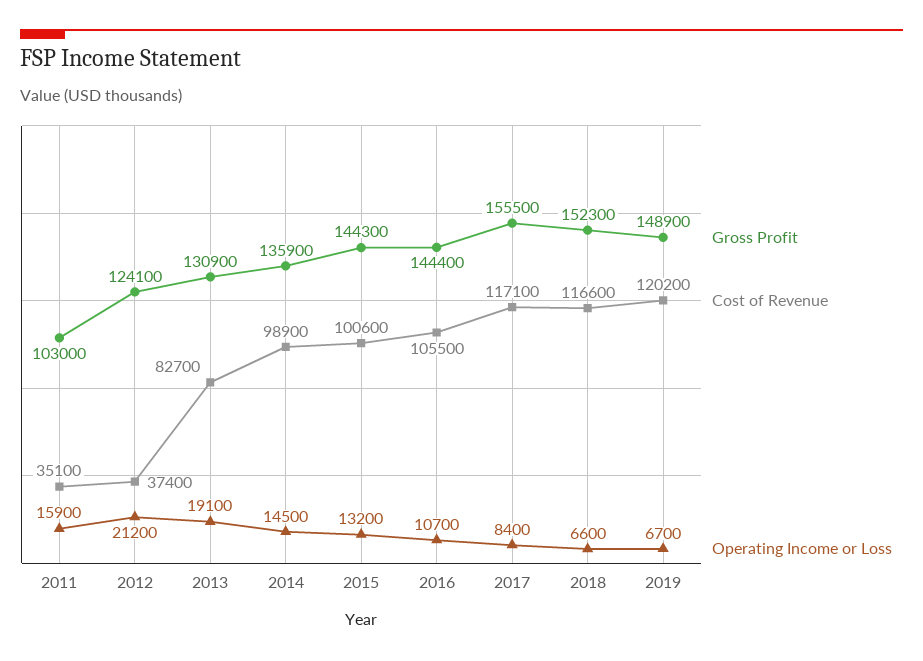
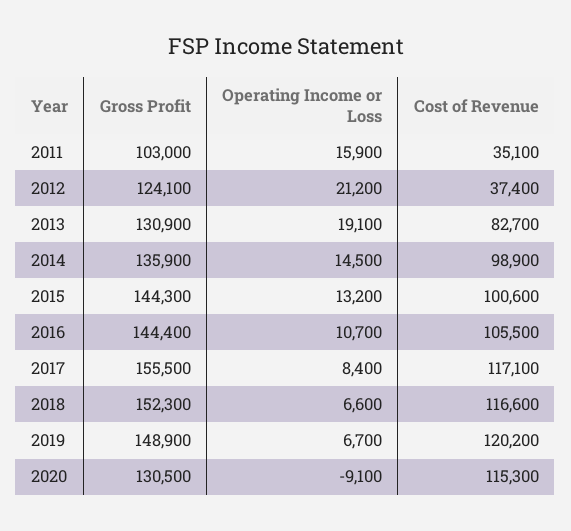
Gross Profit, 2020: none -> 130500
Operating Income or Loss, 2020: none -> -9100
Cost of Revenue, 2020: none -> 115300

